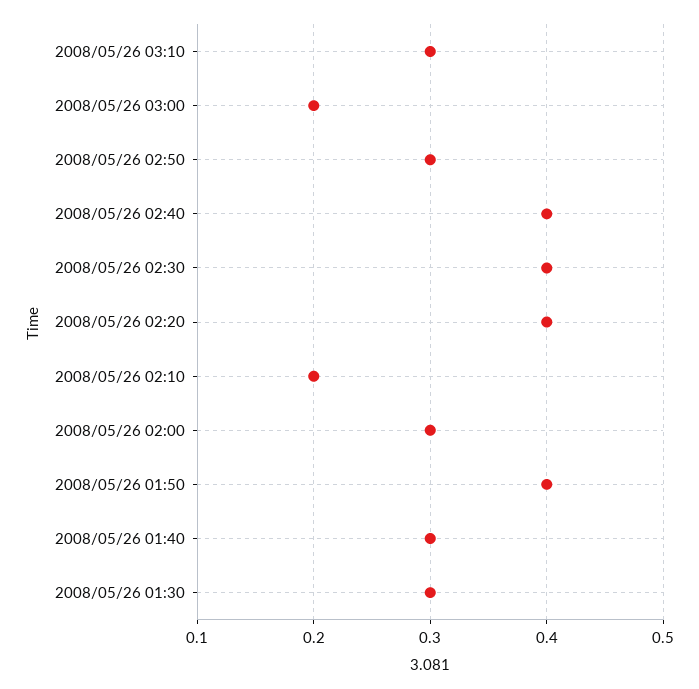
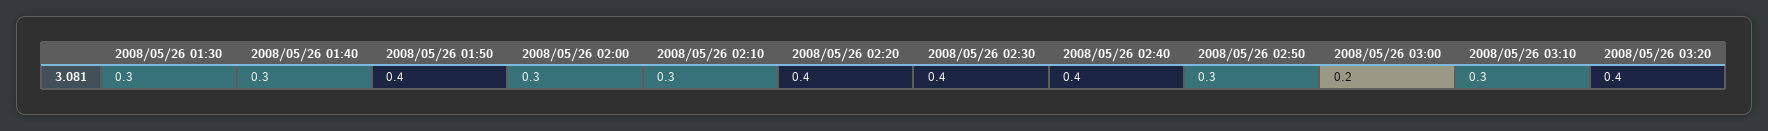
2008/05/26 02:10: 0.2 -> 0.3
2008/05/26 03:20: none -> 0.4

